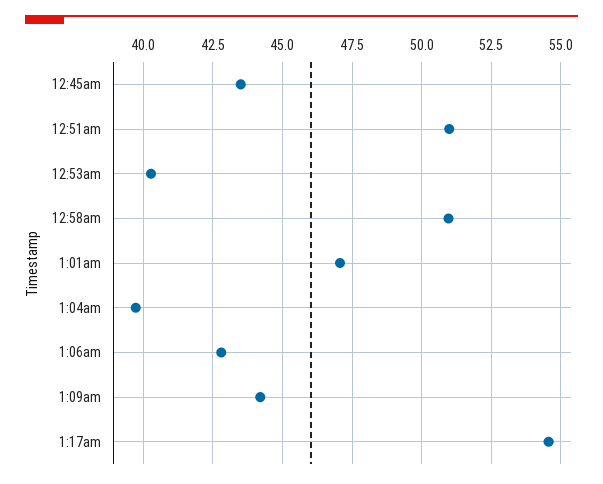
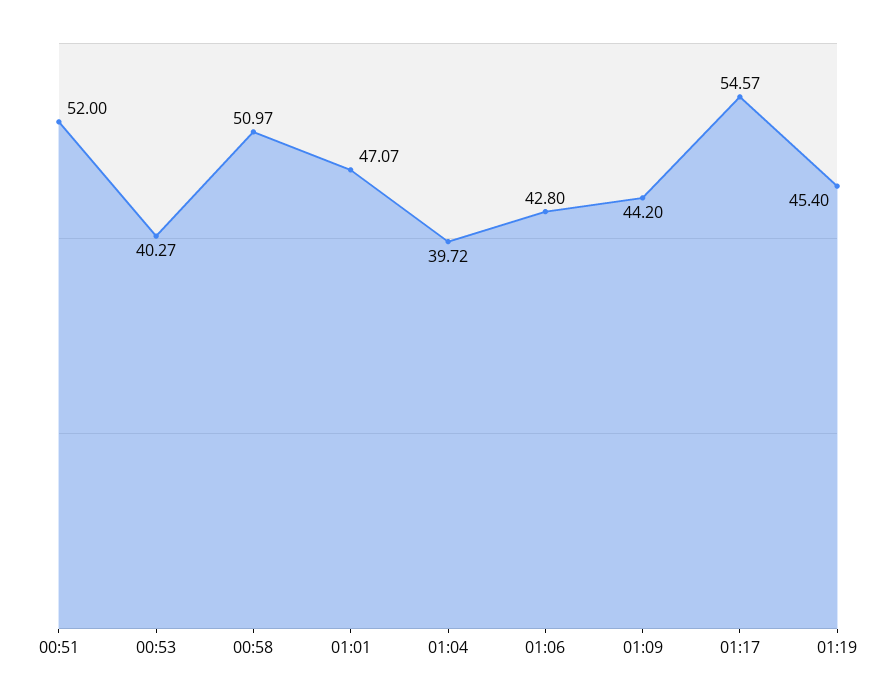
12:45am: 43.5 -> none
12:51am: 51 -> 52
01:19: none -> 45.4

